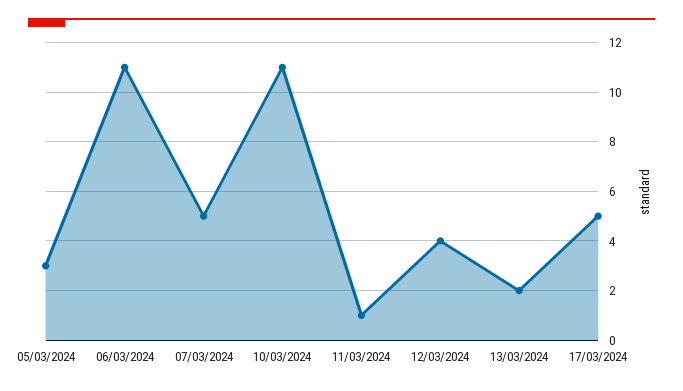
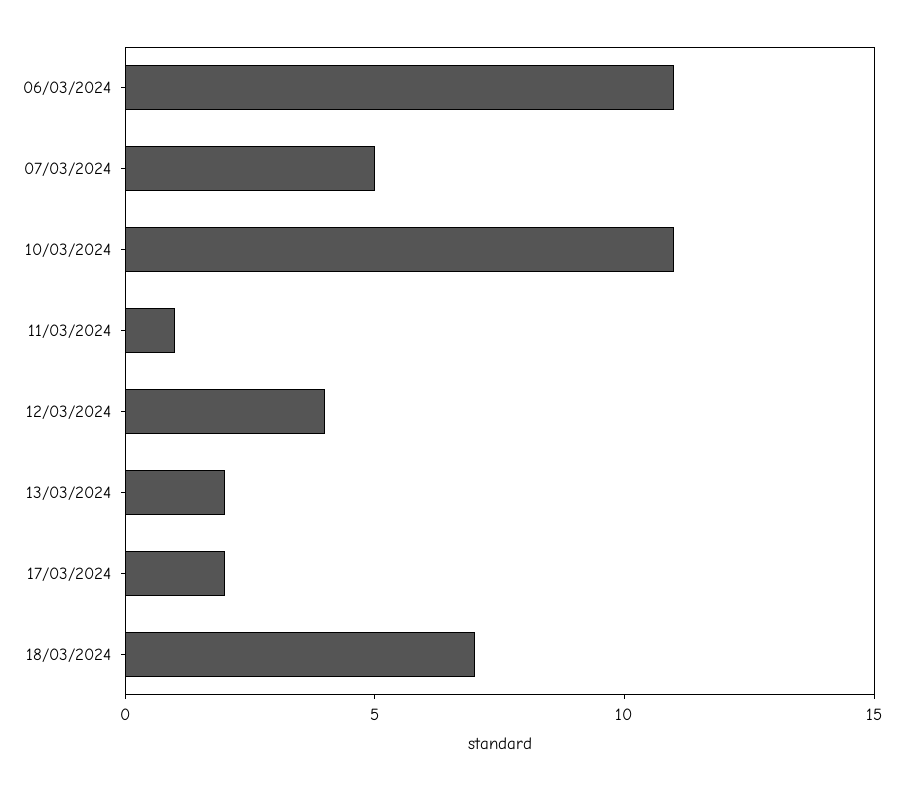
05/03/2024: 3 -> none
17/03/2024: 5 -> 2
18/03/2024: none -> 7

